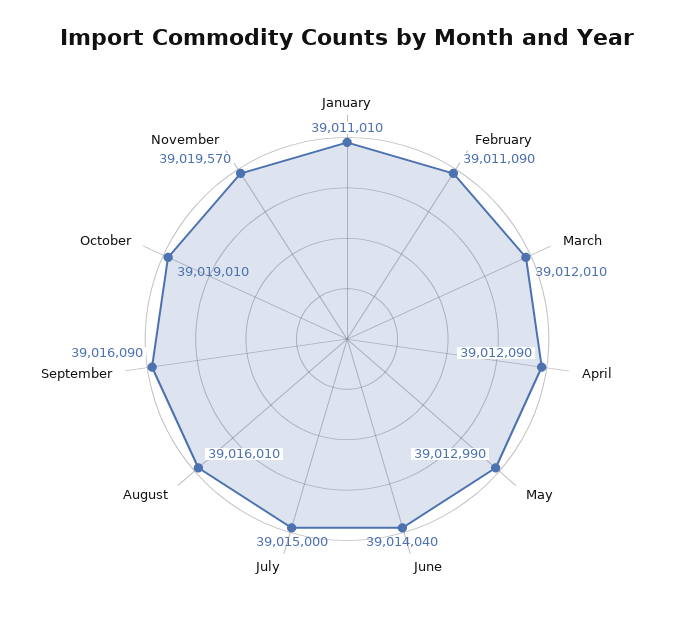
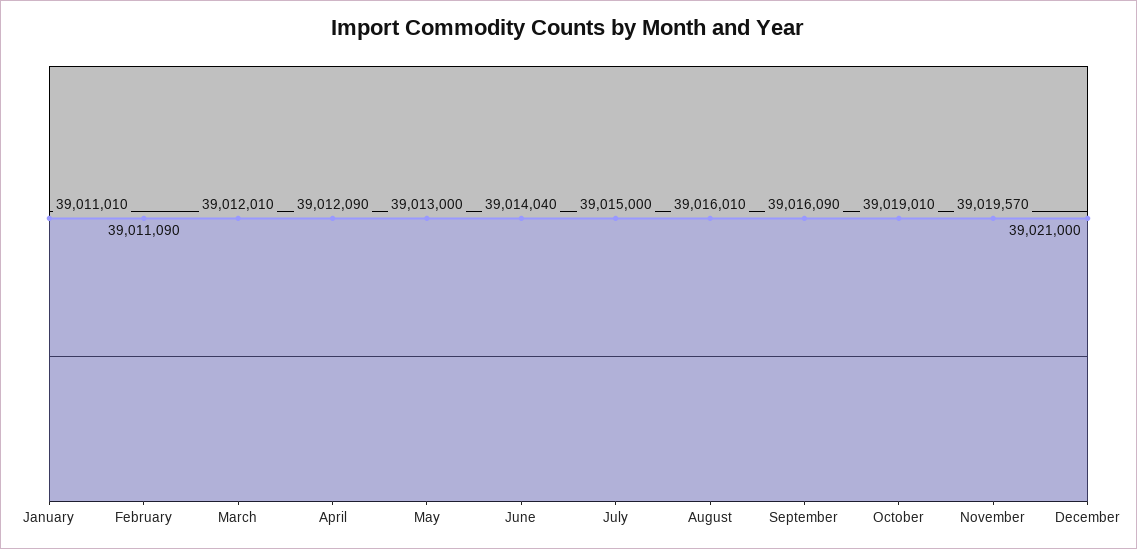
May: 39012990 -> 39013000
December: none -> 39021000

